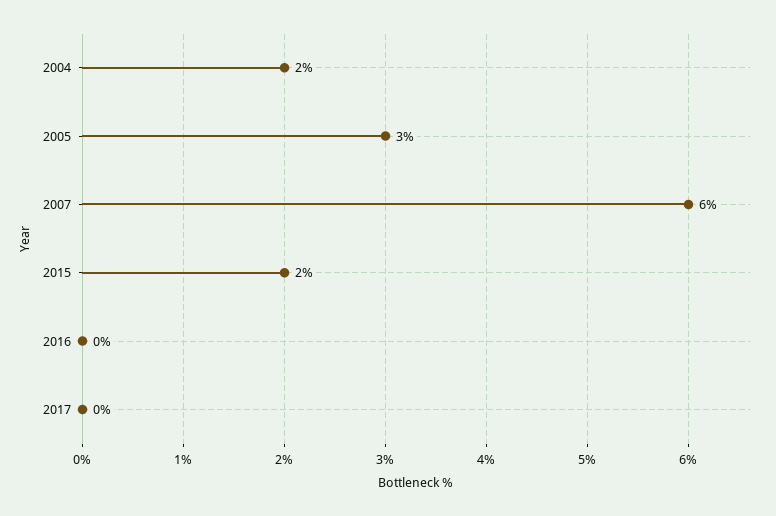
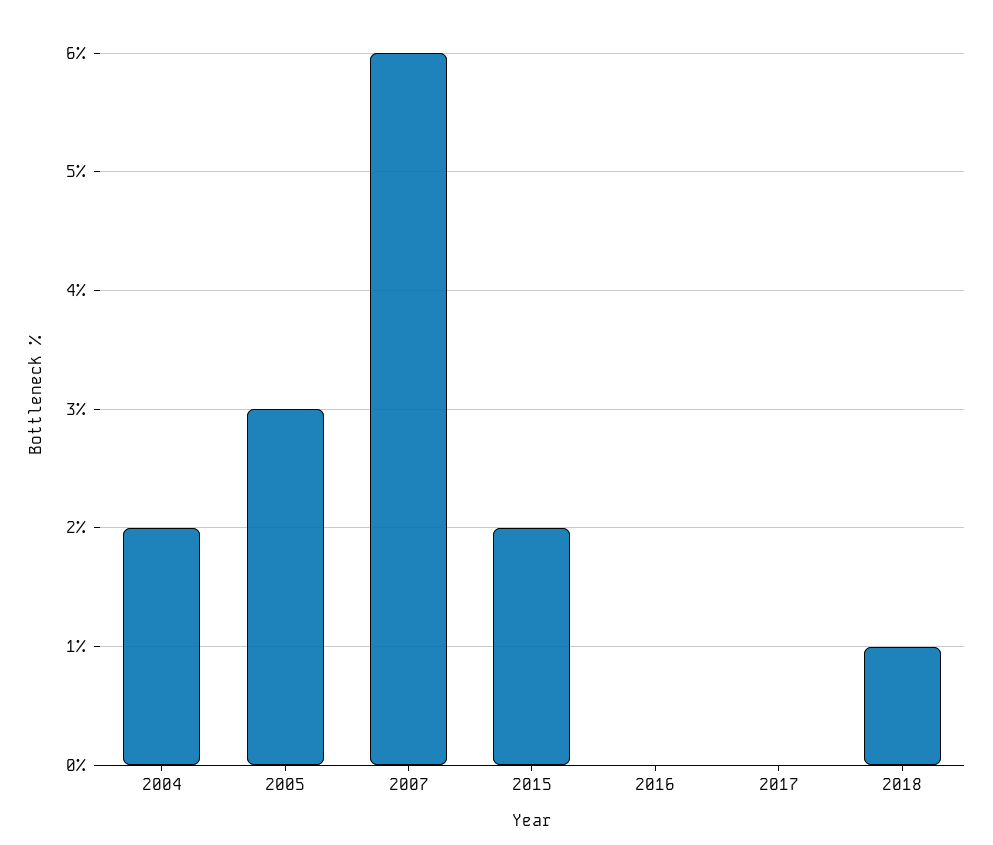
2018: none -> 1

